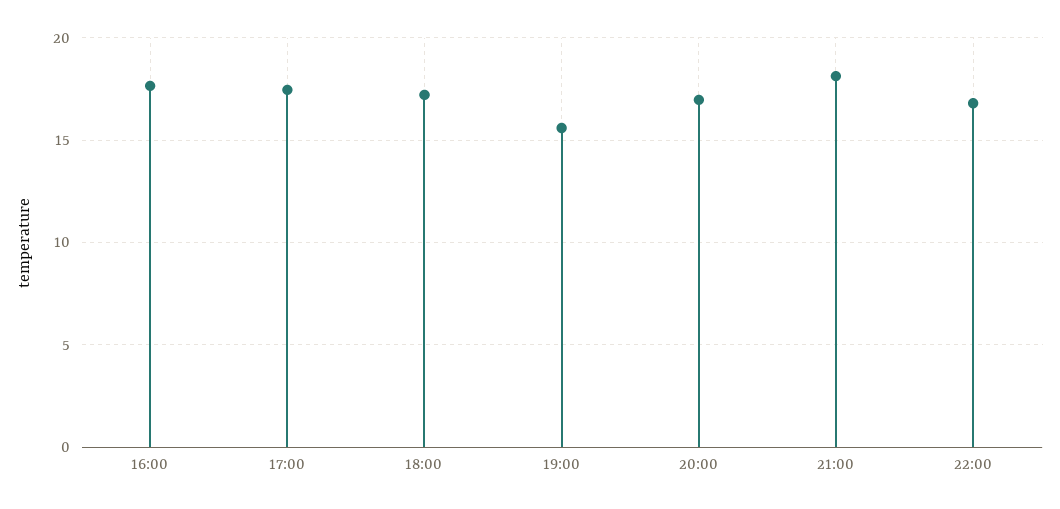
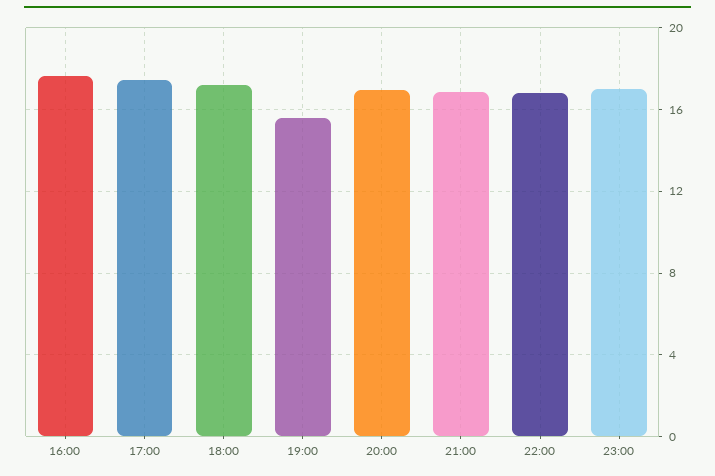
21:00: 18 -> 17
23:00: none -> 17

